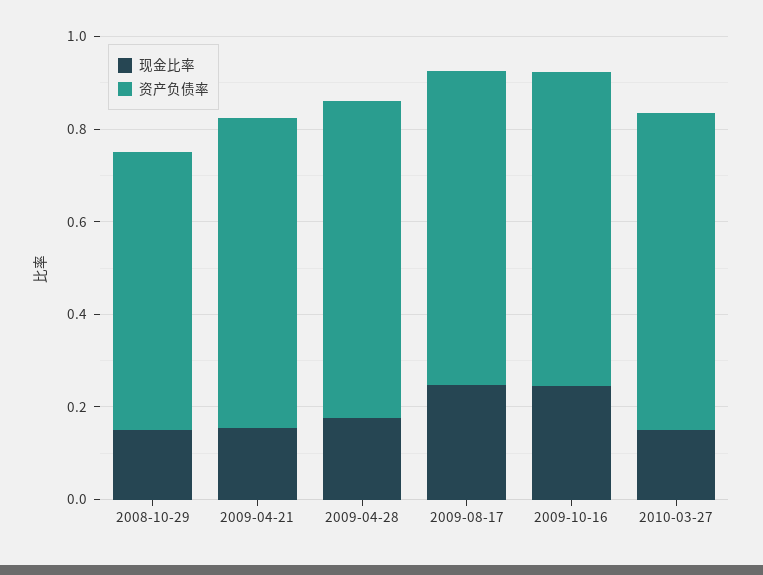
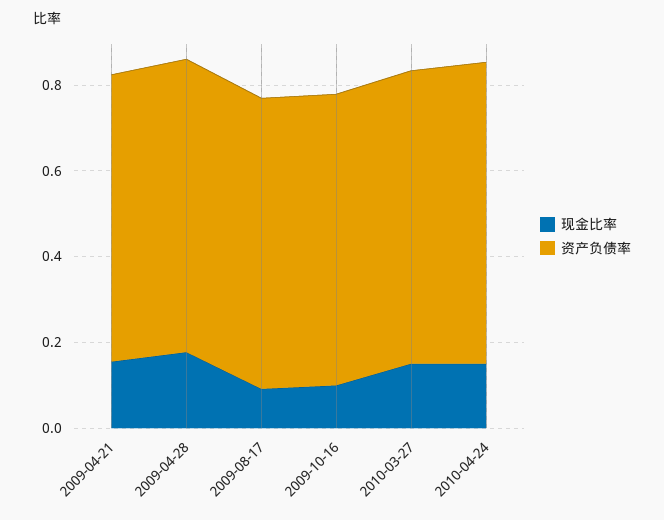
现金比率, 2008-10-29: 0.15 -> none
资产负债率, 2008-10-29: 0.6 -> none
现金比率, 2009-08-17: 0.25 -> 0.1
现金比率, 2009-10-16: 0.25 -> 0.1
现金比率, 2010-04-24: none -> 0.15
资产负债率, 2010-04-24: none -> 0.7

